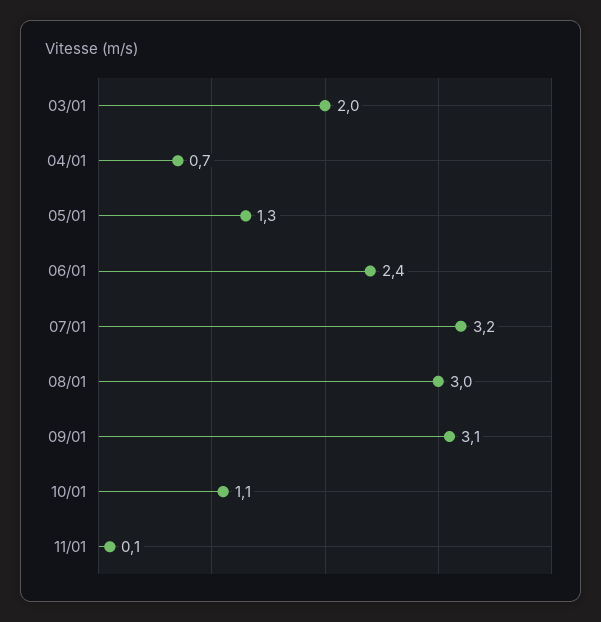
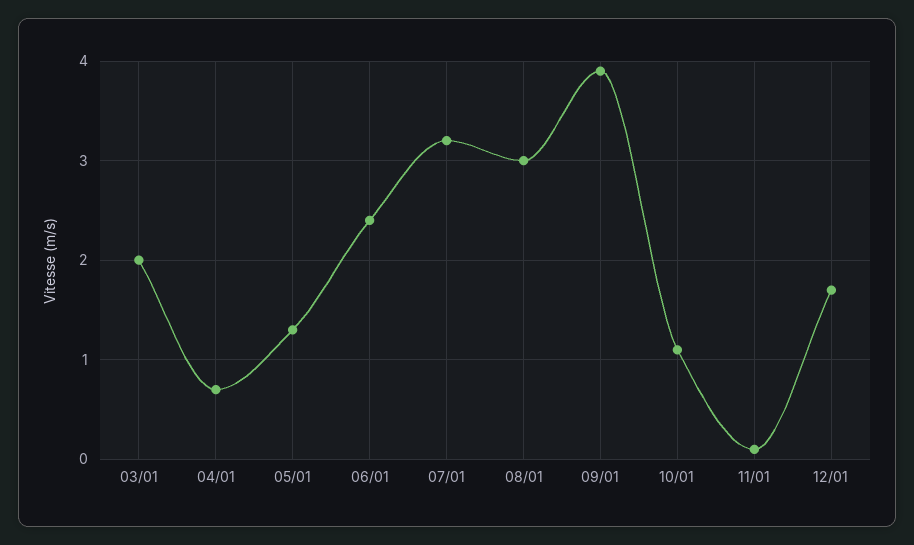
09/01: 3.1 -> 3.9
12/01: none -> 1.7

